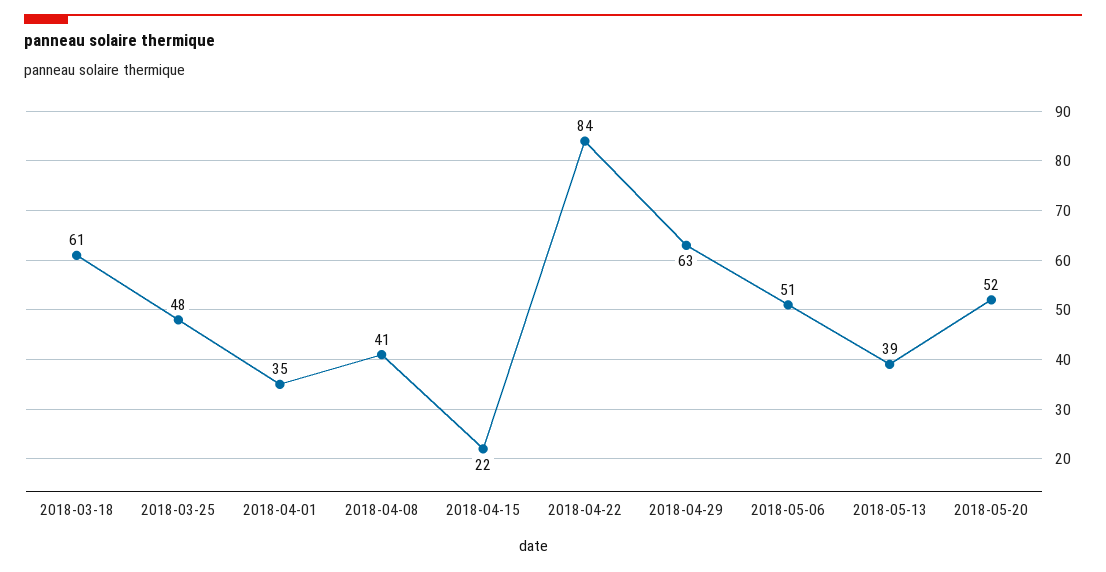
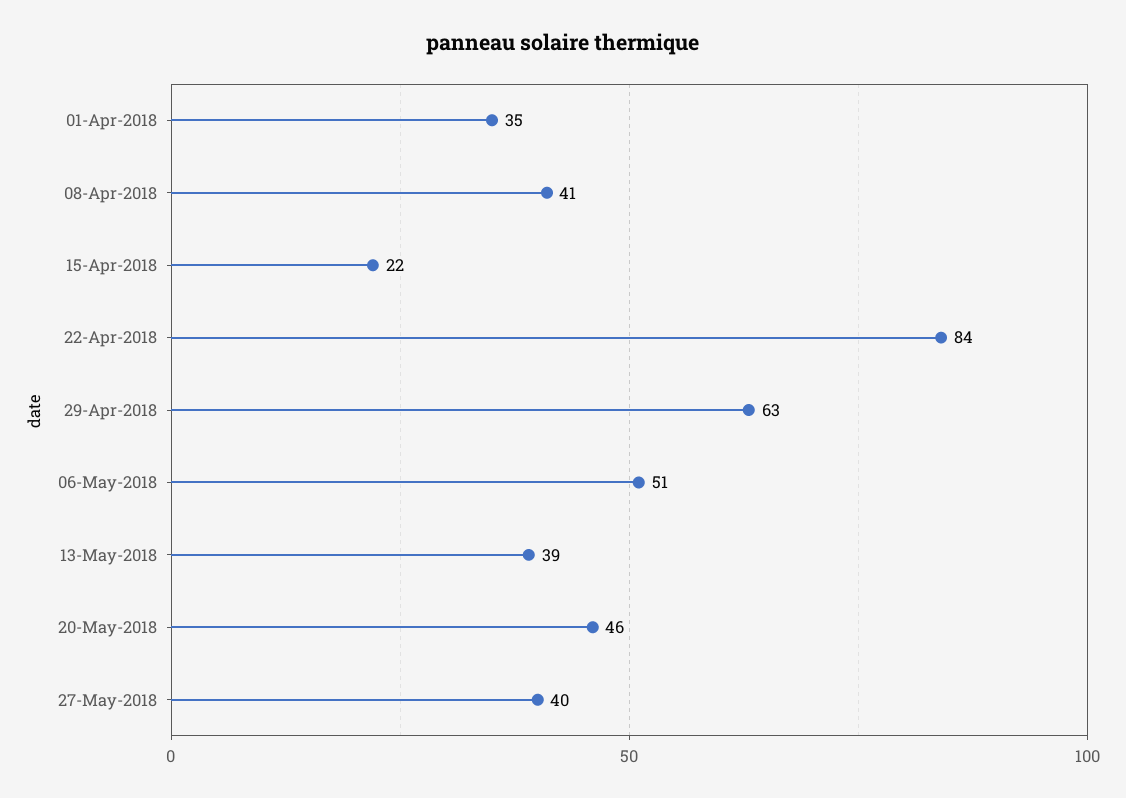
2018-03-18: 61 -> none
2018-03-25: 48 -> none
2018-05-20: 52 -> 46
27-May-2018: none -> 40

